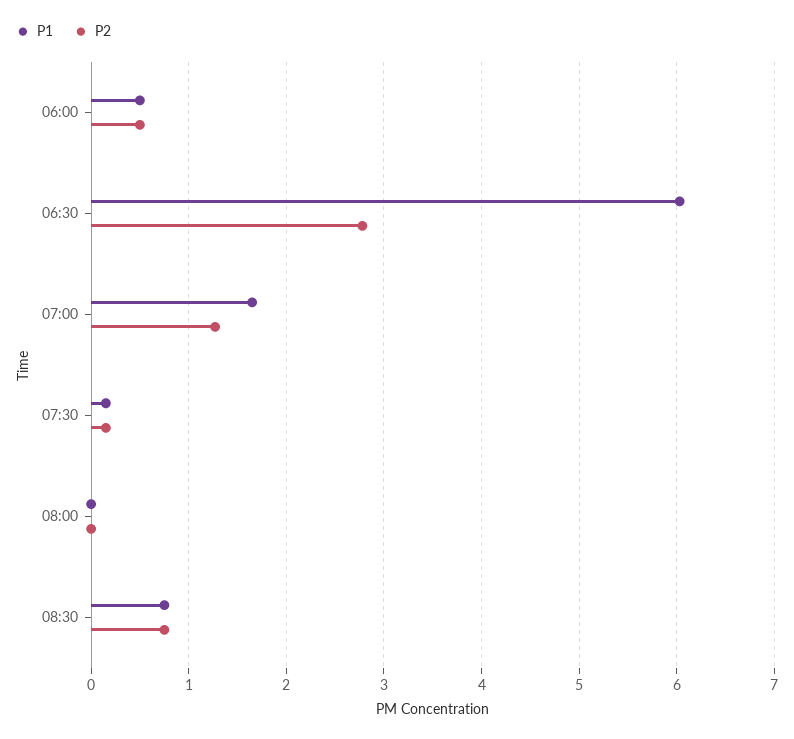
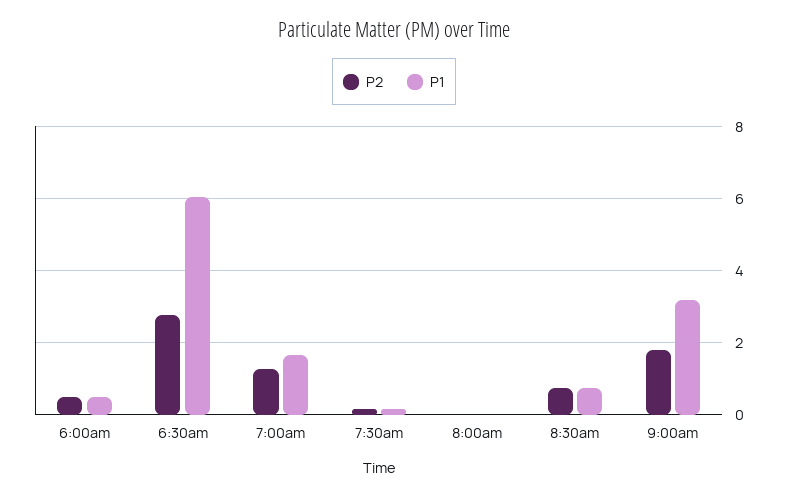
P2, 9:00am: none -> 1.8
P1, 9:00am: none -> 3.2

